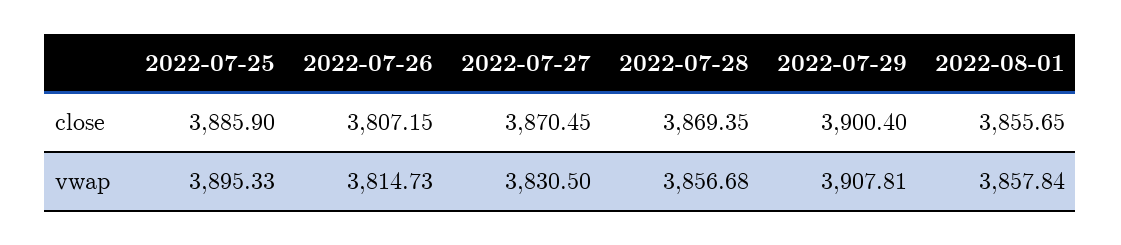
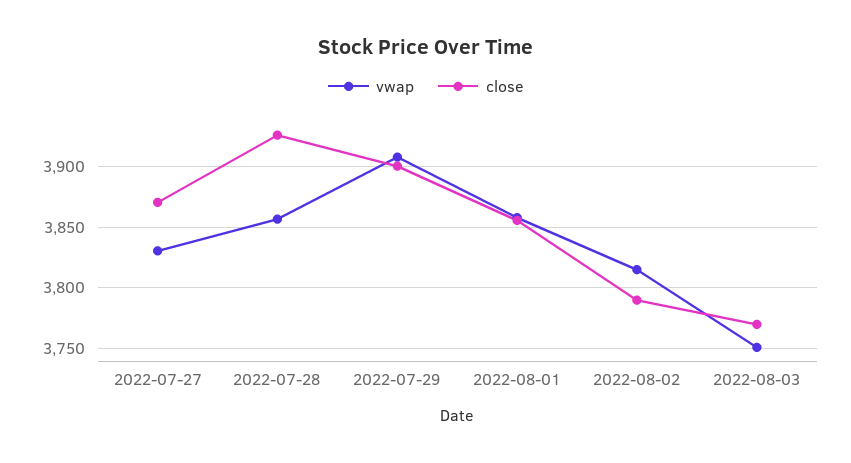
close, 2022-07-25: 3885.9 -> none
close, 2022-07-26: 3807.15 -> none
close, 2022-07-28: 3869.35 -> 3925
vwap, 2022-07-25: 3895.33 -> none
vwap, 2022-07-26: 3814.73 -> none
vwap, 2022-08-02: none -> 3815
close, 2022-08-02: none -> 3790
vwap, 2022-08-03: none -> 3750
close, 2022-08-03: none -> 3770

